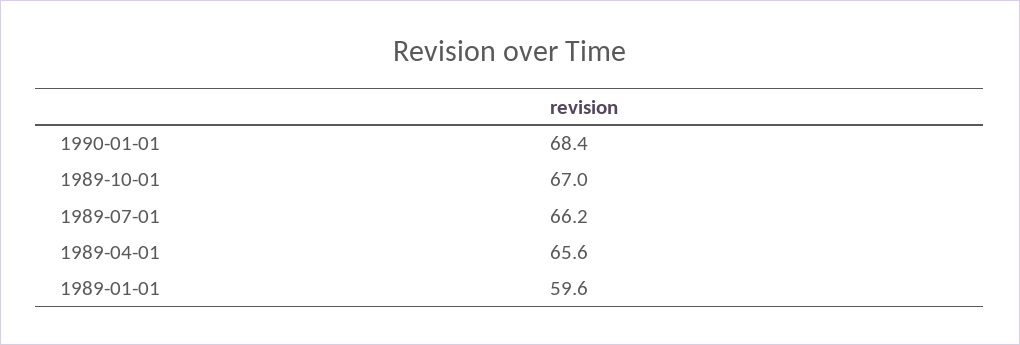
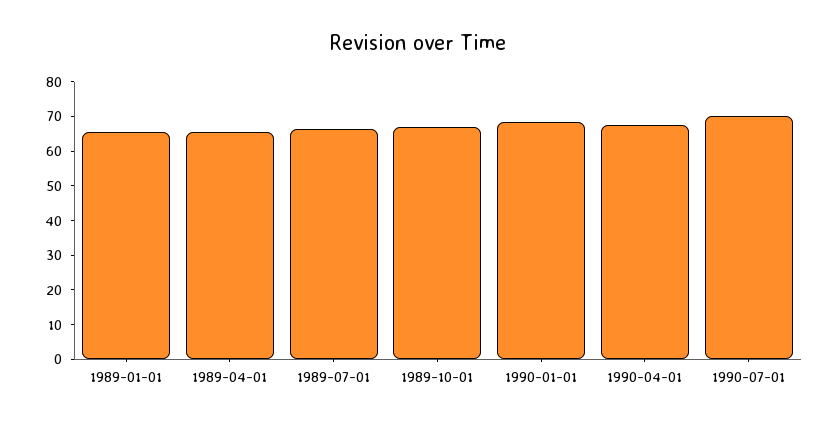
1989-01-01: 59.6 -> 65
1990-04-01: none -> 67.5
1990-07-01: none -> 70

